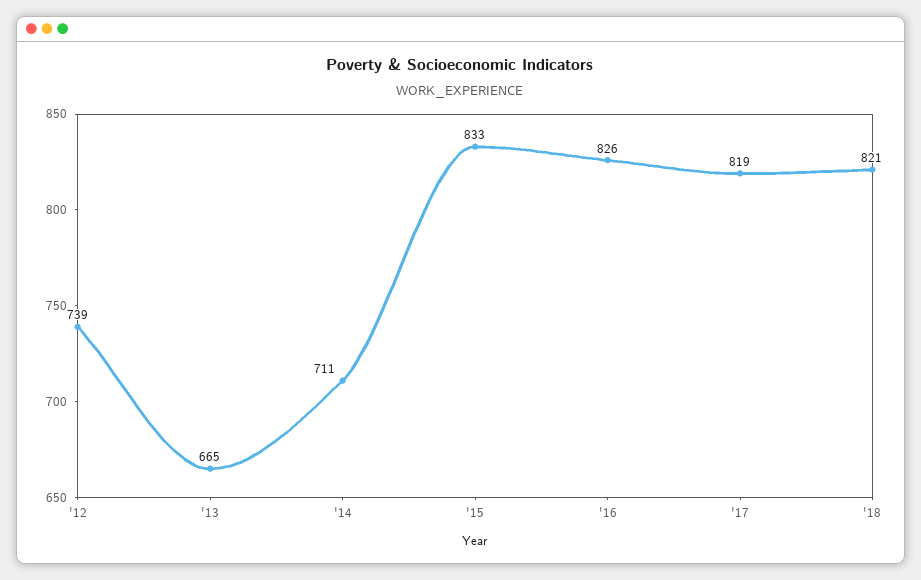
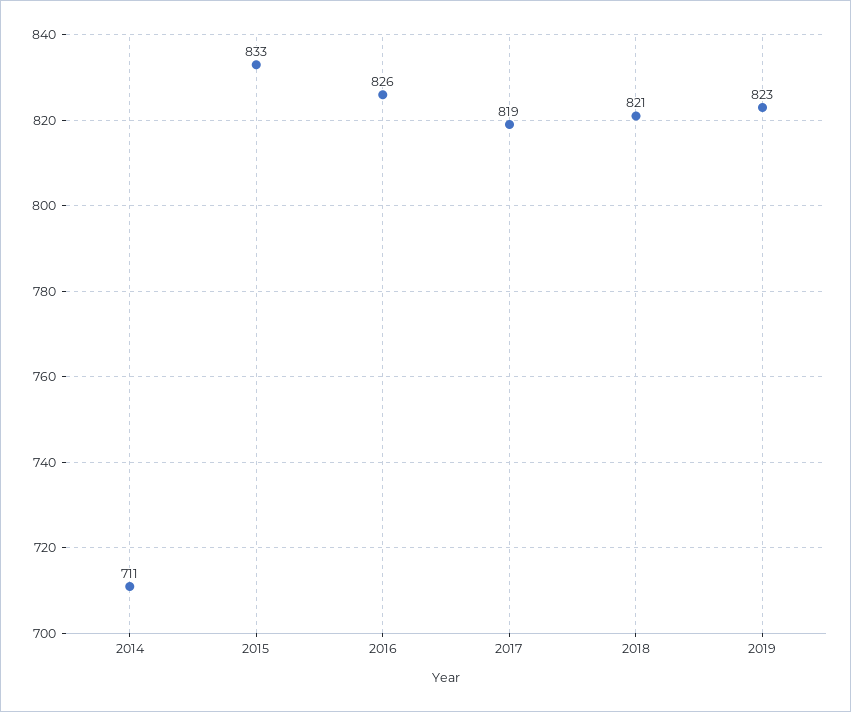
'12: 739 -> none
'13: 665 -> none
2019: none -> 823

